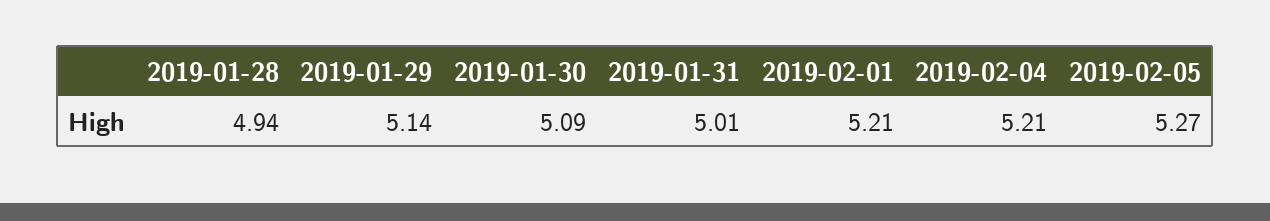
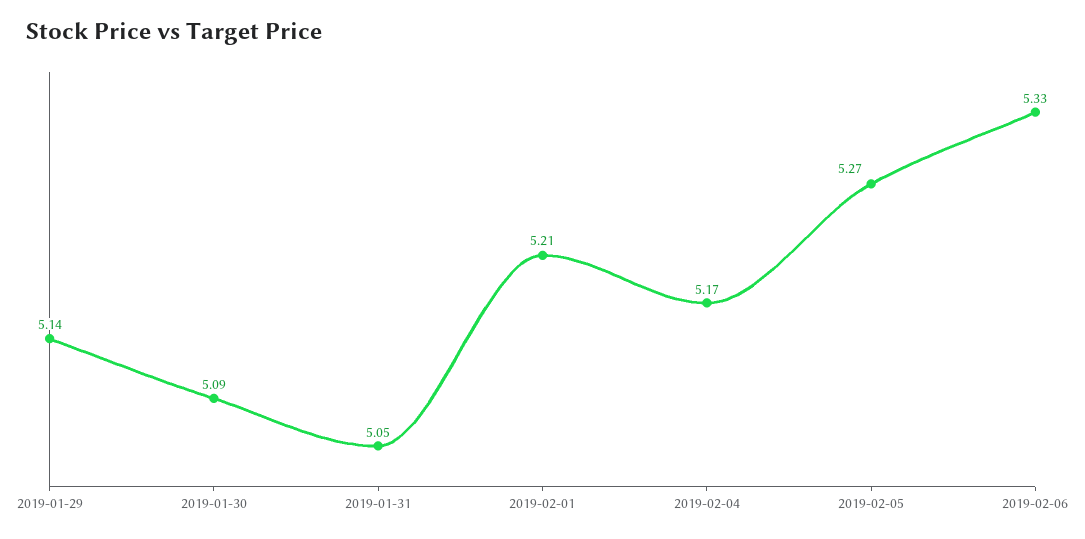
2019-01-28: 4.94 -> none
2019-01-31: 5.01 -> 5.05
2019-02-04: 5.21 -> 5.17
2019-02-06: none -> 5.33

